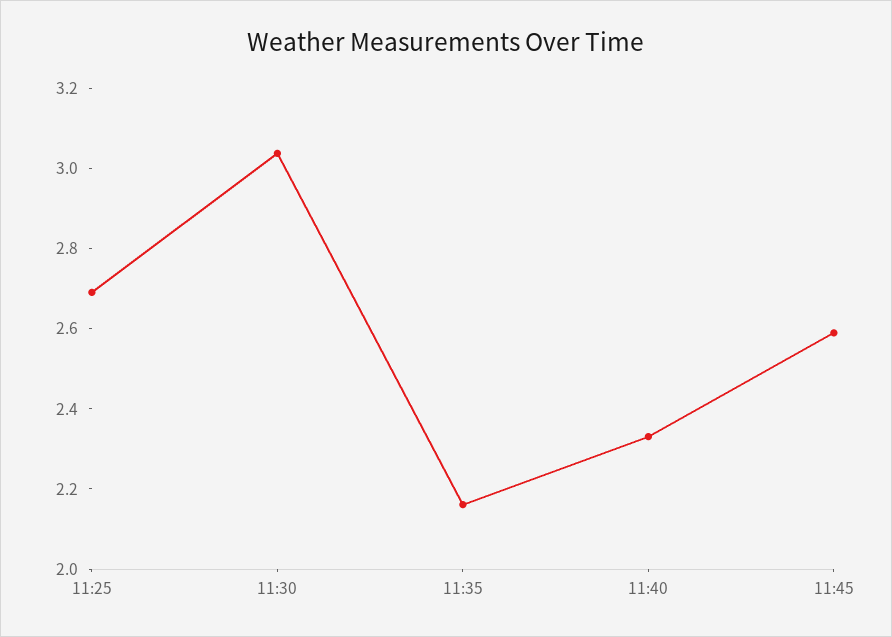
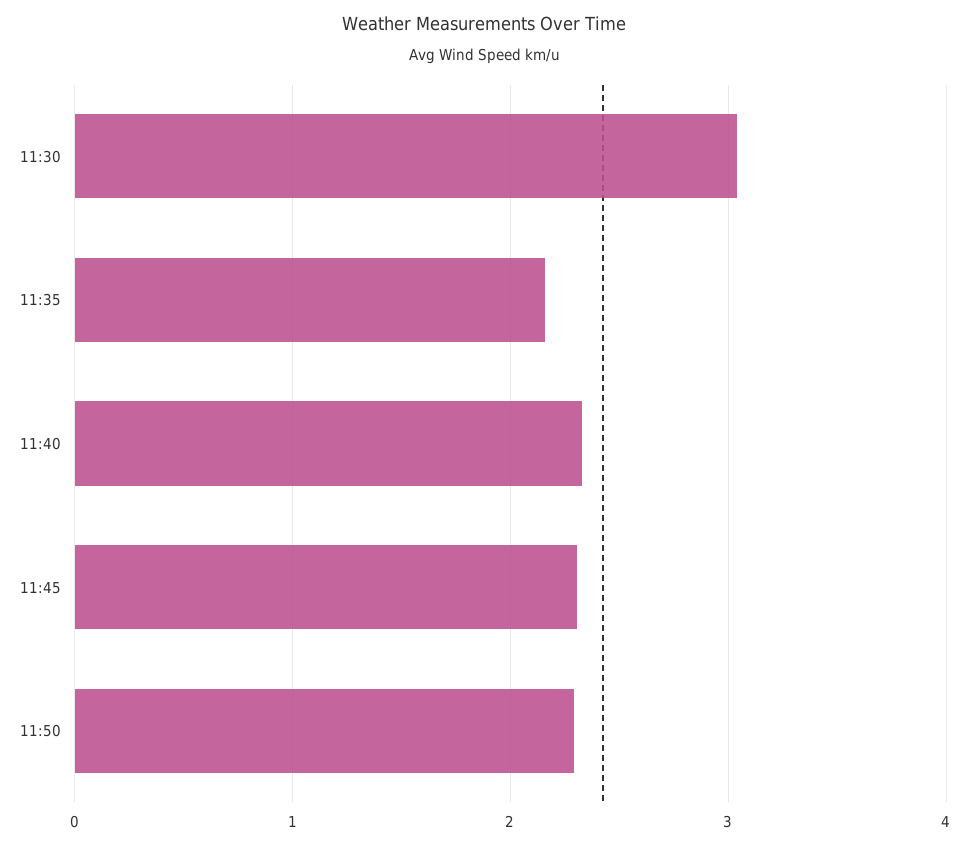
11:25: 2.7 -> none
11:45: 2.6 -> 2.3
11:50: none -> 2.3

